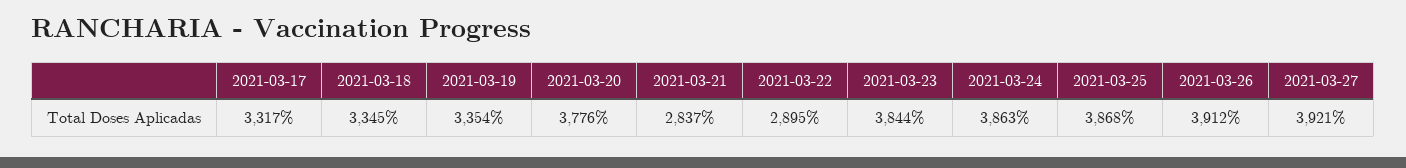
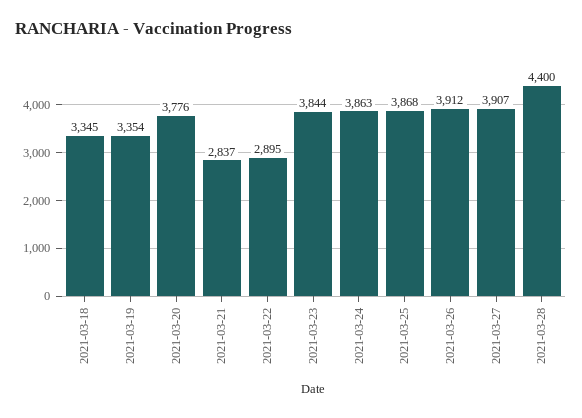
2021-03-17: 3317 -> none
2021-03-27: 3921 -> 3907
2021-03-28: none -> 4400

